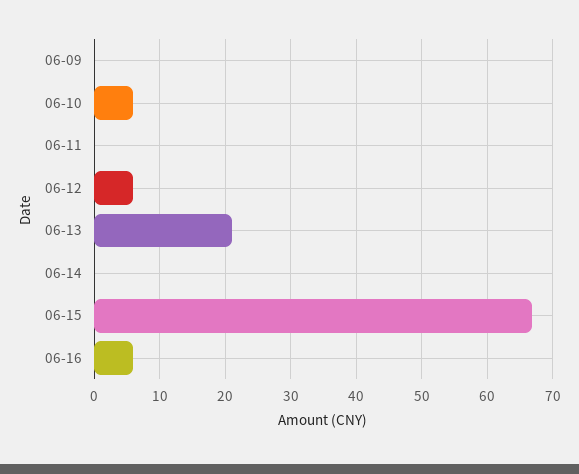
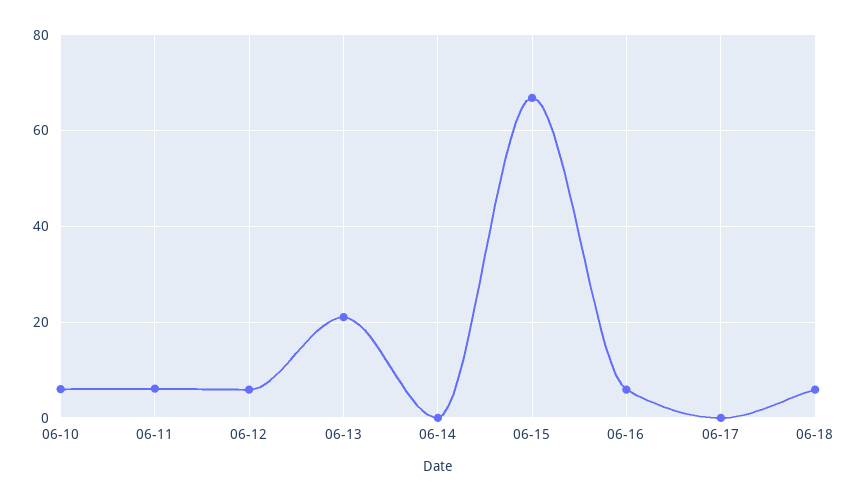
06-09: 0 -> none
06-11: 0 -> 6
06-17: none -> 0
06-18: none -> 6

